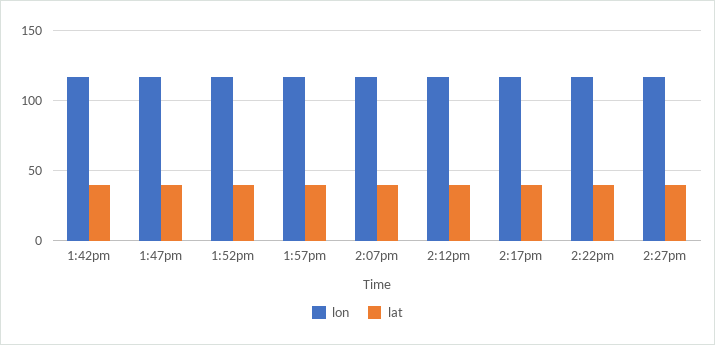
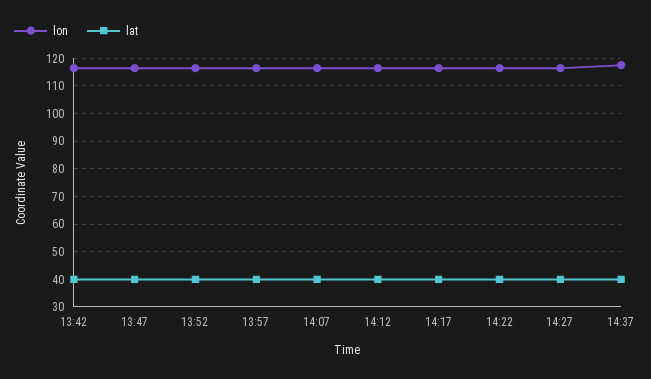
lon, 14:37: none -> 117.5
lat, 14:37: none -> 40

